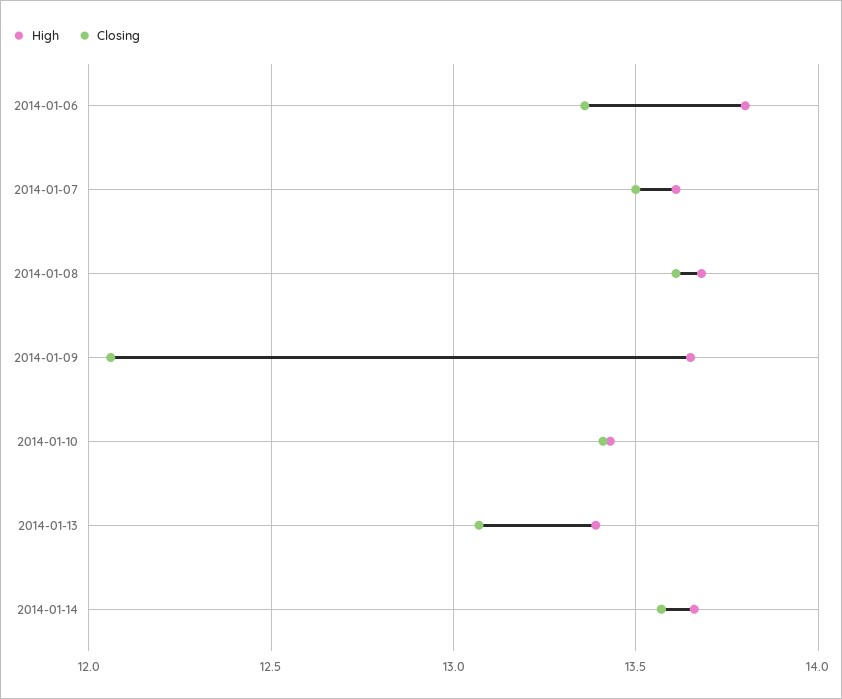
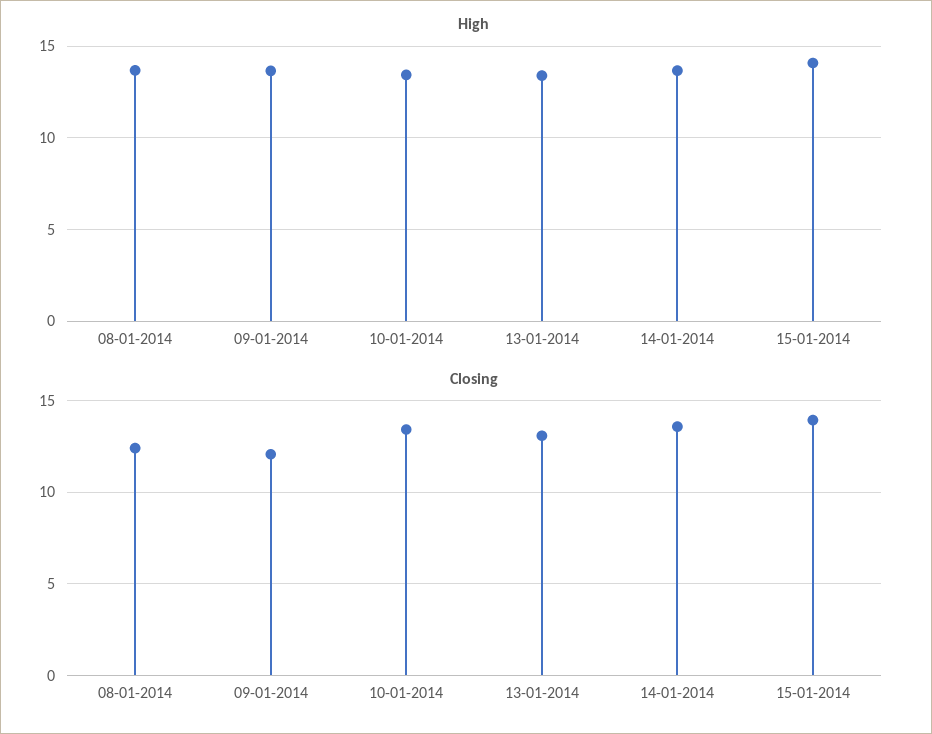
High, 2014-01-06: 13.8 -> none
Closing, 2014-01-06: 13.35 -> none
High, 2014-01-07: 13.6 -> none
Closing, 2014-01-07: 13.5 -> none
Closing, 2014-01-08: 13.6 -> 12.5
High, 15-01-2014: none -> 14
Closing, 15-01-2014: none -> 14

